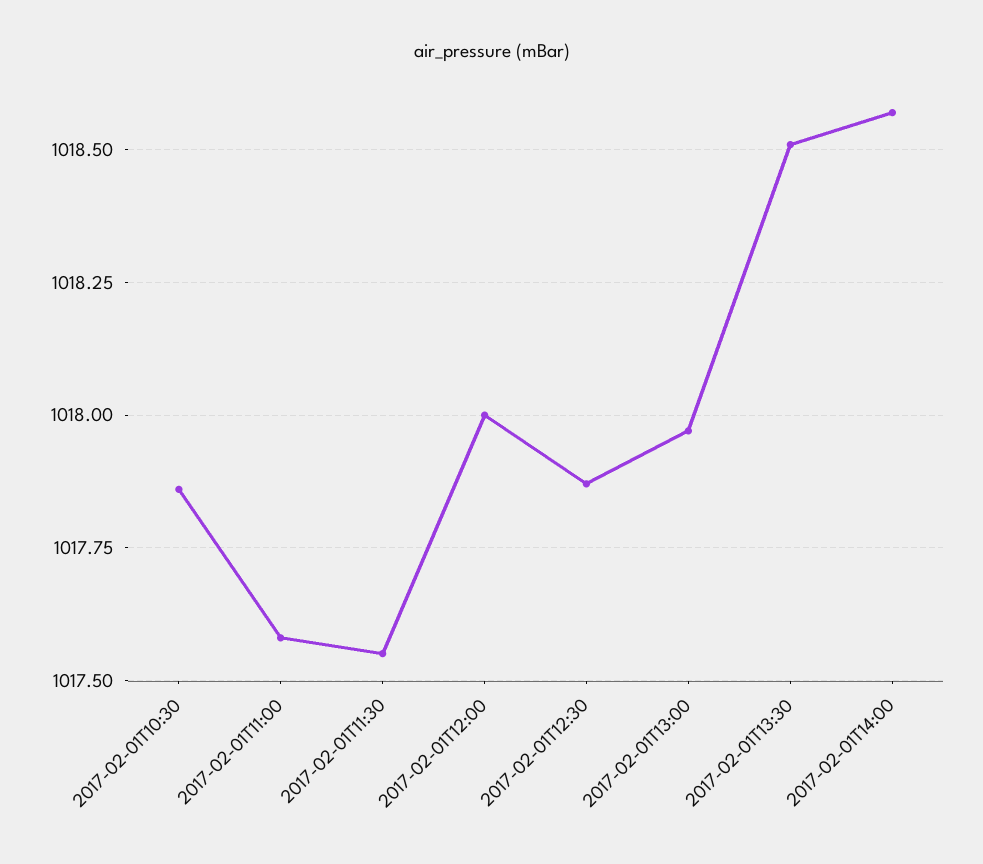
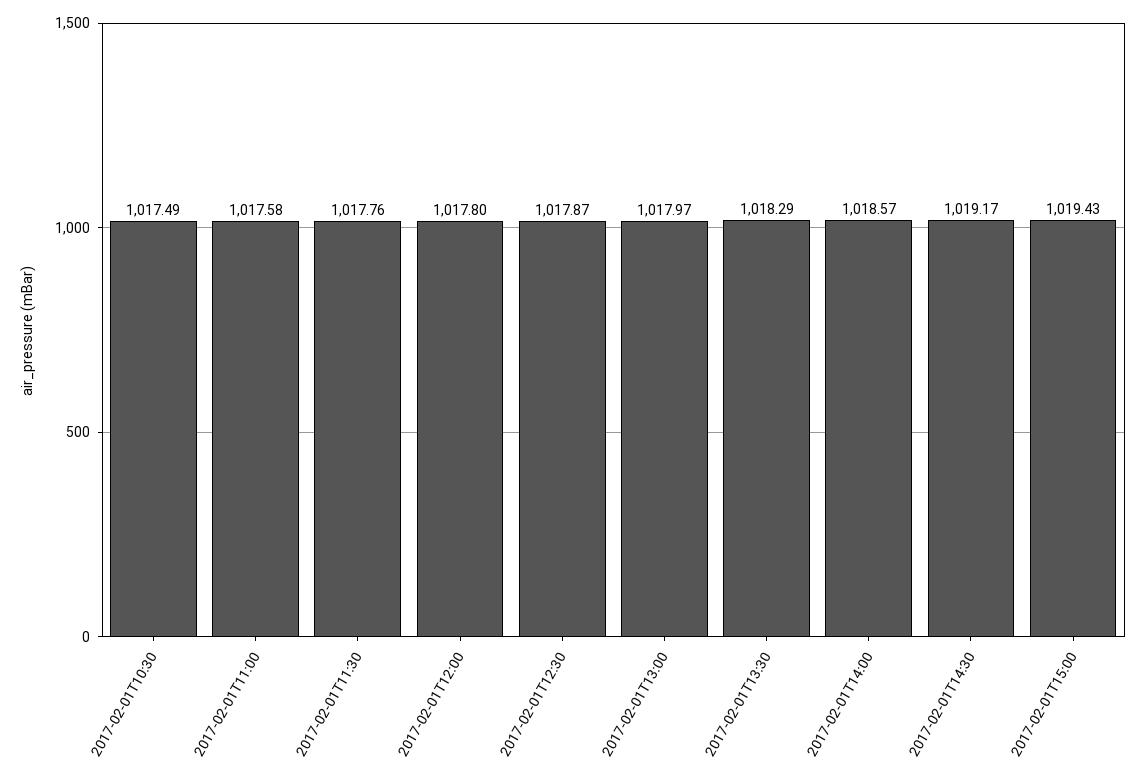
2017-02-01T10:30: 1017.85 -> 1017.49
2017-02-01T11:30: 1017.55 -> 1017.76
2017-02-01T12:00: 1018 -> 1017.8
2017-02-01T13:30: 1018.5 -> 1018.29
2017-02-01T14:30: none -> 1019.17
2017-02-01T15:00: none -> 1019.43

